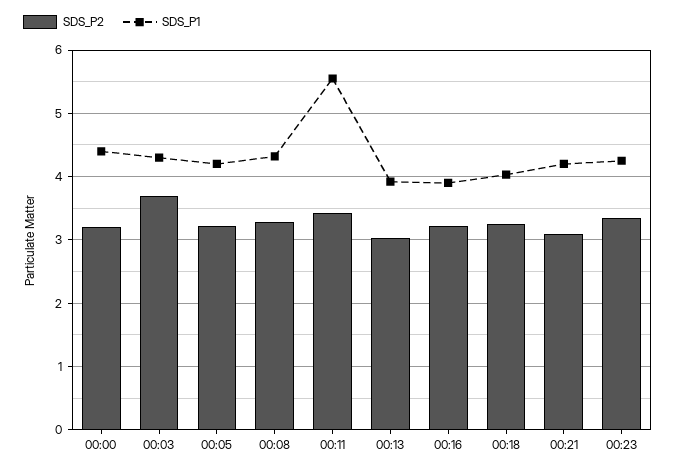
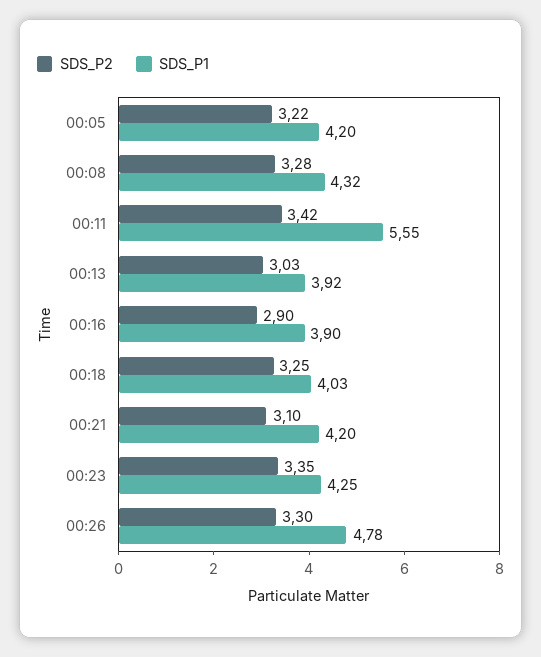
SDS_P2, 00:00: 3.2 -> none
SDS_P1, 00:00: 4.4 -> none
SDS_P2, 00:03: 3.7 -> none
SDS_P1, 00:03: 4.3 -> none
SDS_P2, 00:16: 3.2 -> 2.9
SDS_P2, 00:26: none -> 3.3
SDS_P1, 00:26: none -> 4.78

